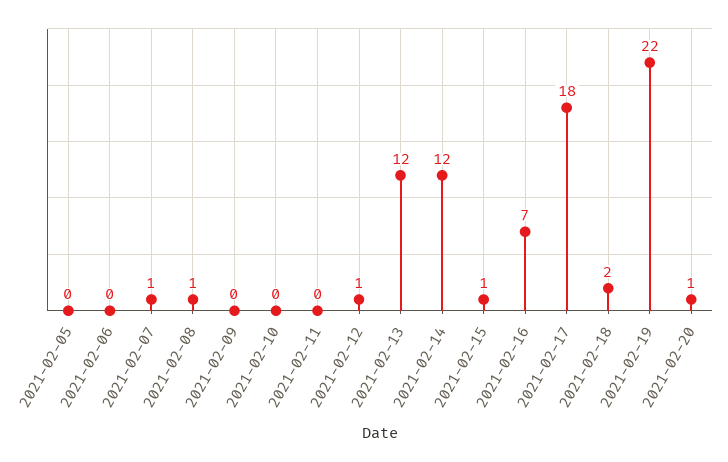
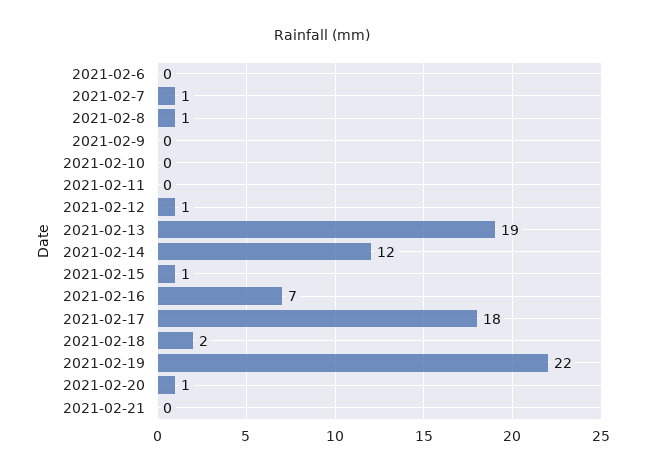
2021-02-05: 0 -> none
2021-02-13: 12 -> 19
2021-02-21: none -> 0

